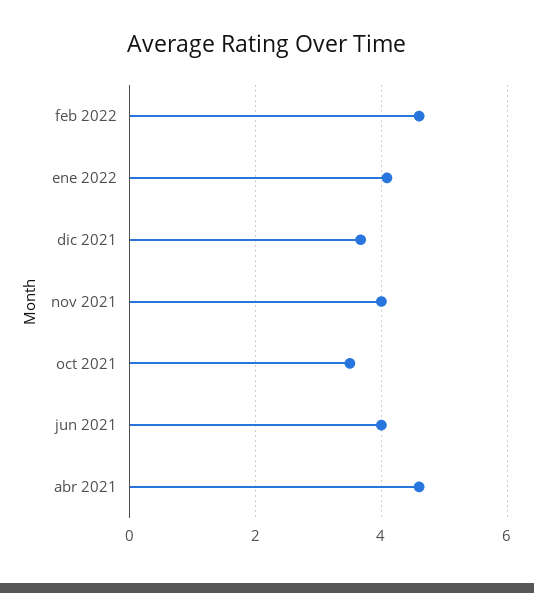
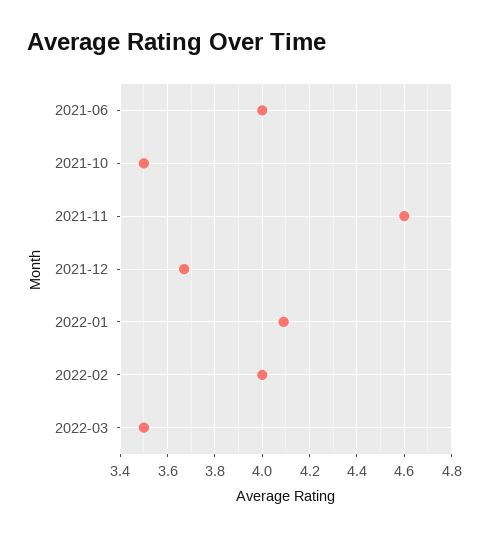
feb 2022: 4.6 -> 4
nov 2021: 4 -> 4.6
abr 2021: 4.6 -> none
2022-03: none -> 3.5

